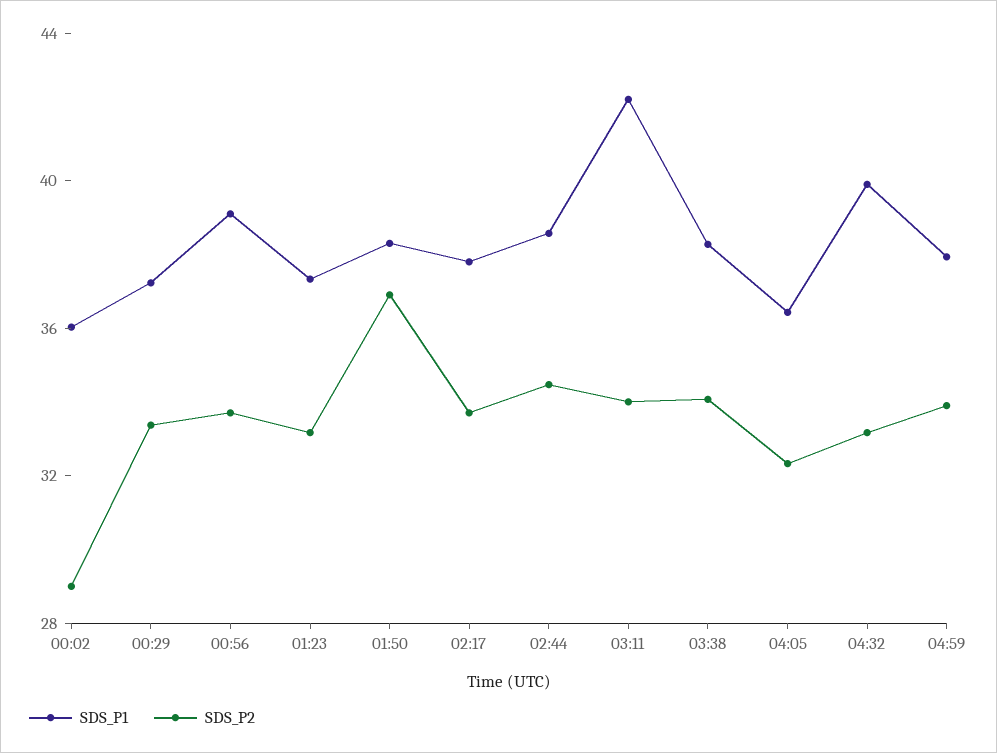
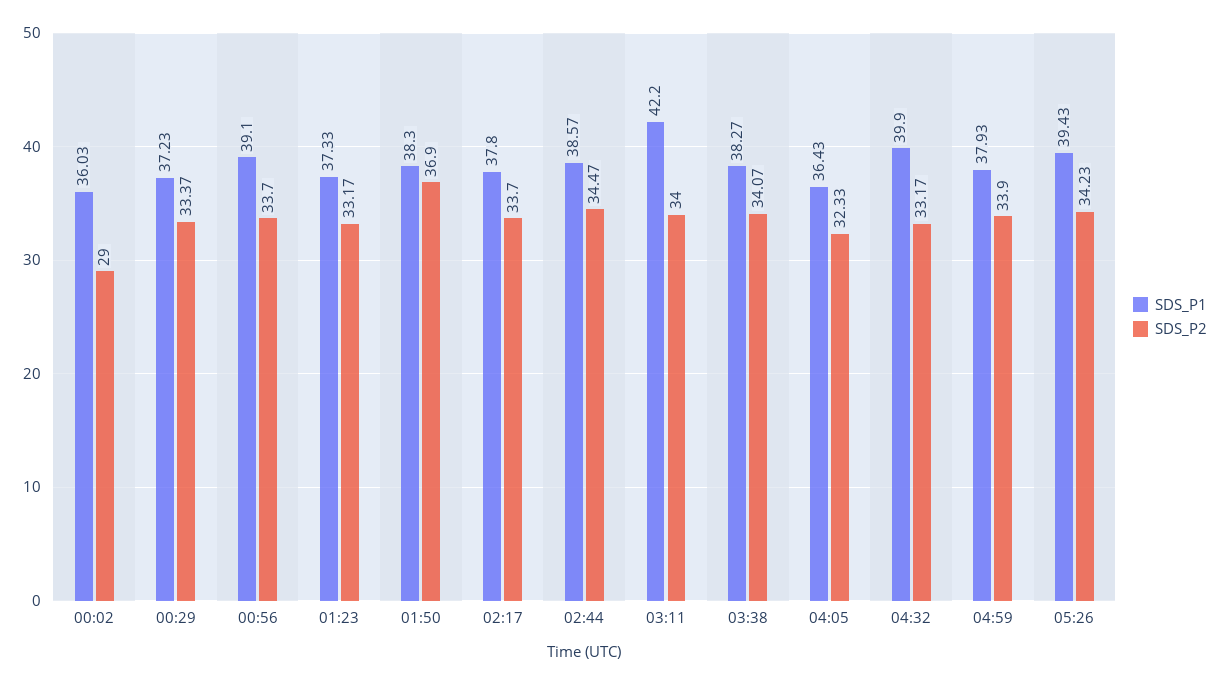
SDS_P1, 05:26: none -> 39.43
SDS_P2, 05:26: none -> 34.23

